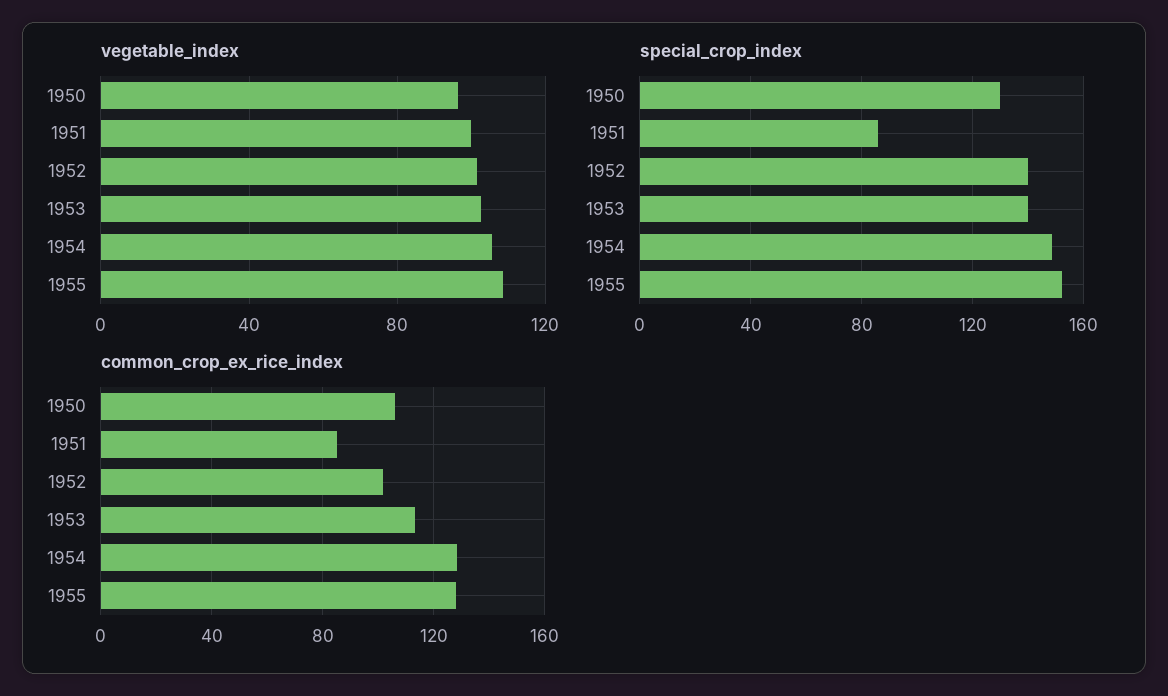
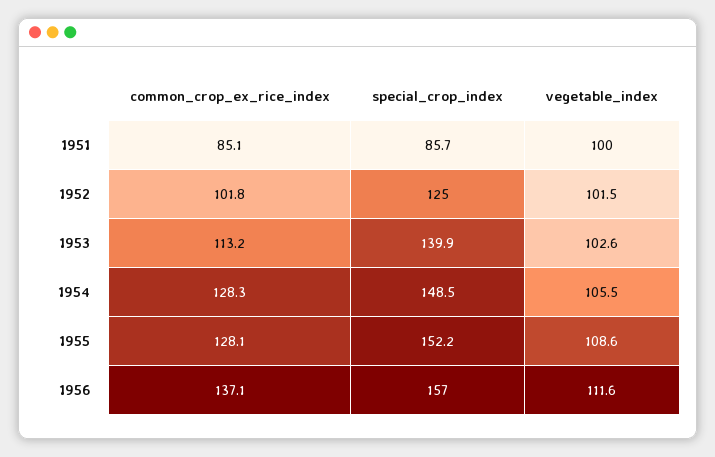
vegetable_index, 1950: 95 -> none
special_crop_index, 1950: 130 -> none
special_crop_index, 1952: 140 -> 125
common_crop_ex_rice_index, 1950: 105 -> none
common_crop_ex_rice_index, 1956: none -> 137.1
special_crop_index, 1956: none -> 157
vegetable_index, 1956: none -> 111.6

